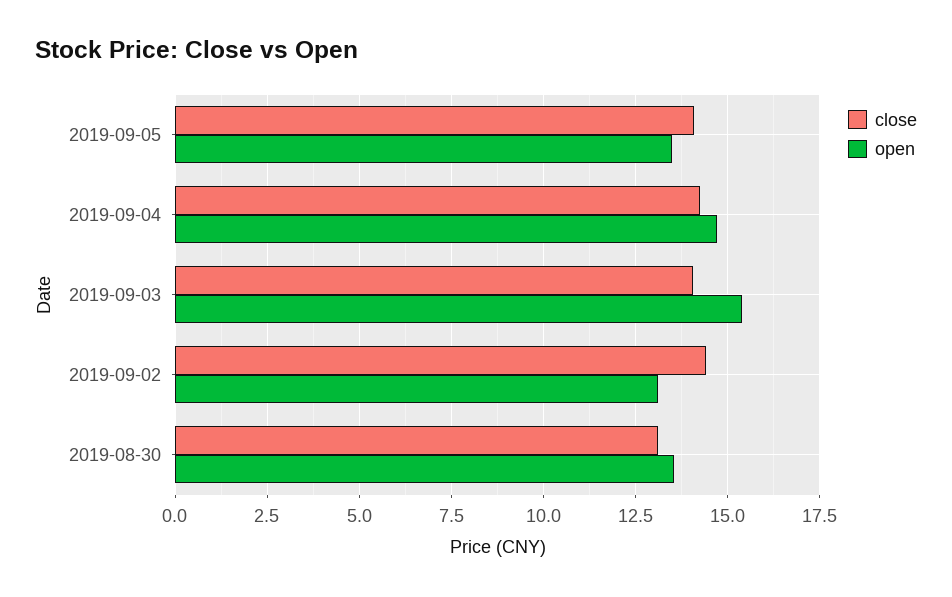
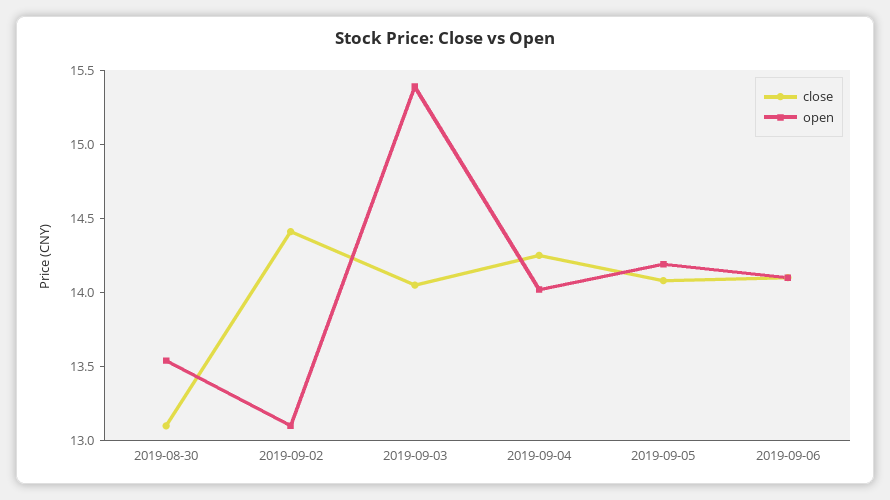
open, 2019-09-05: 13.5 -> 14.2
open, 2019-09-04: 14.75 -> 14
close, 2019-09-06: none -> 14.1
open, 2019-09-06: none -> 14.1

